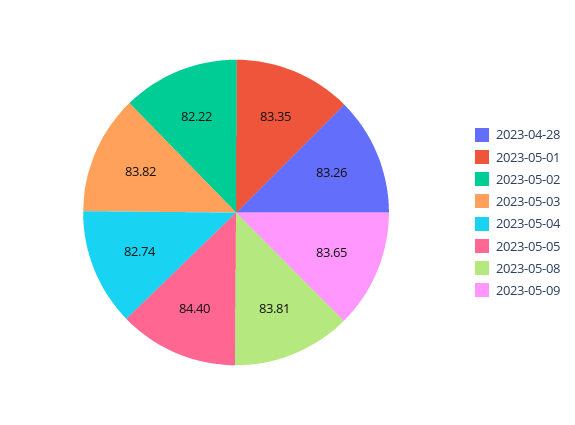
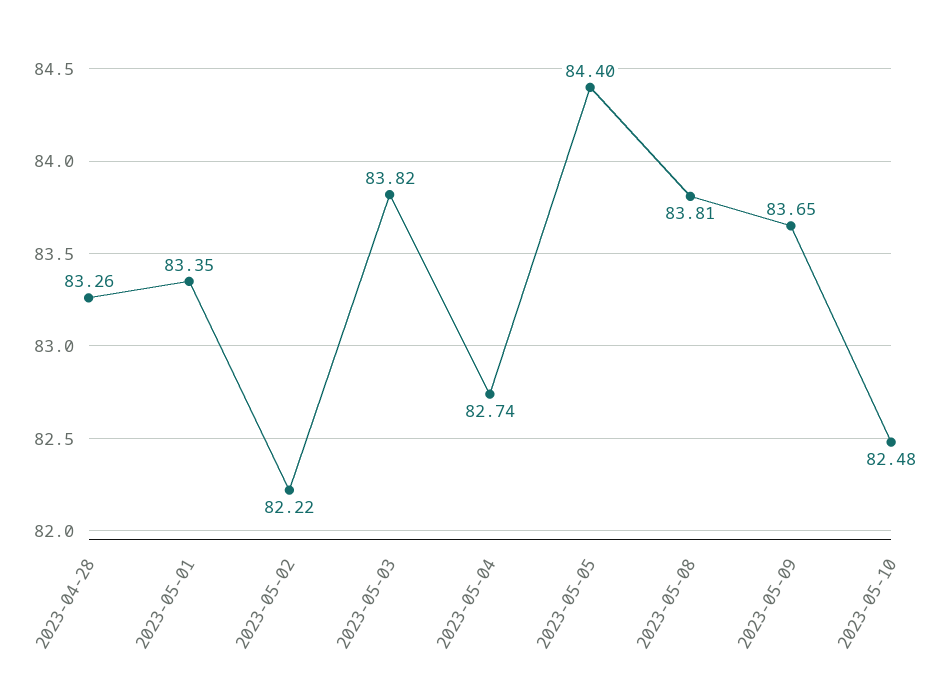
2023-05-10: none -> 82.48

